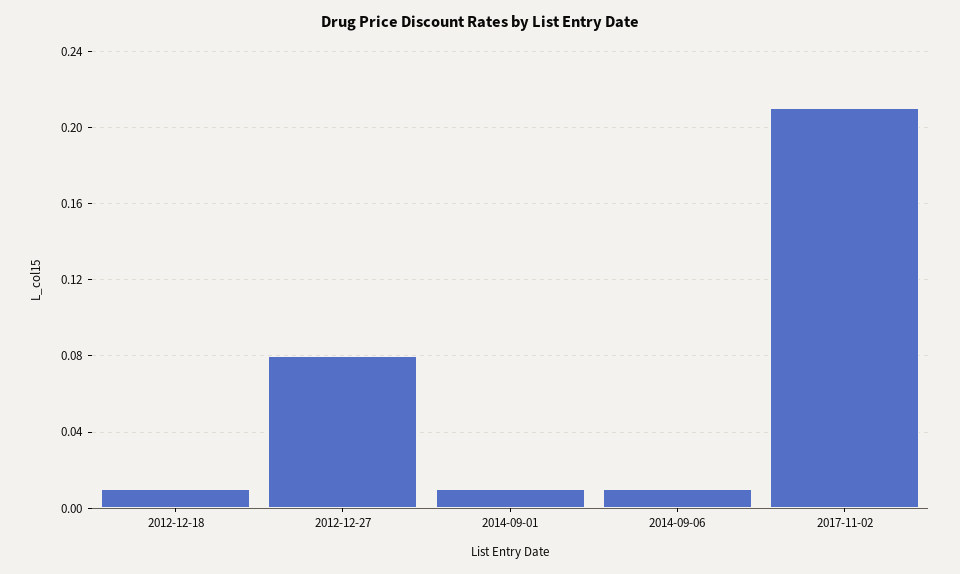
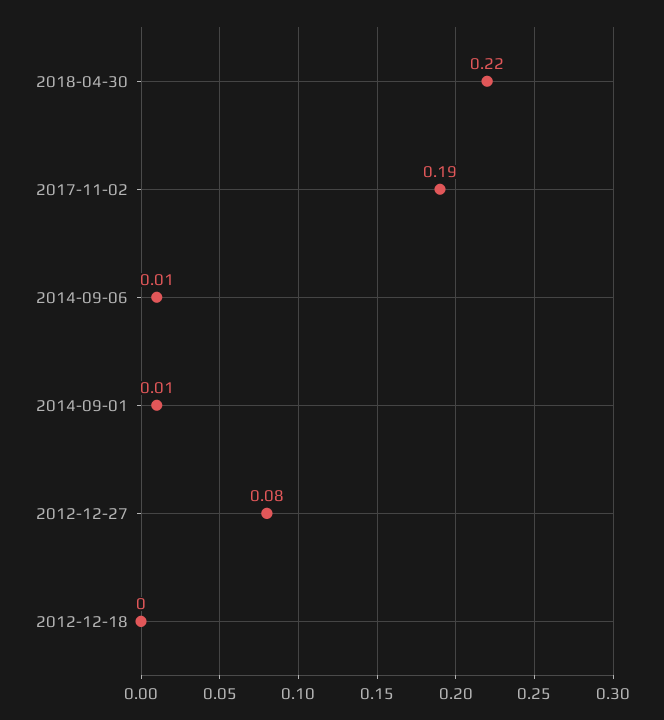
2012-12-18: 0.01 -> 0
2017-11-02: 0.21 -> 0.19
2018-04-30: none -> 0.22

